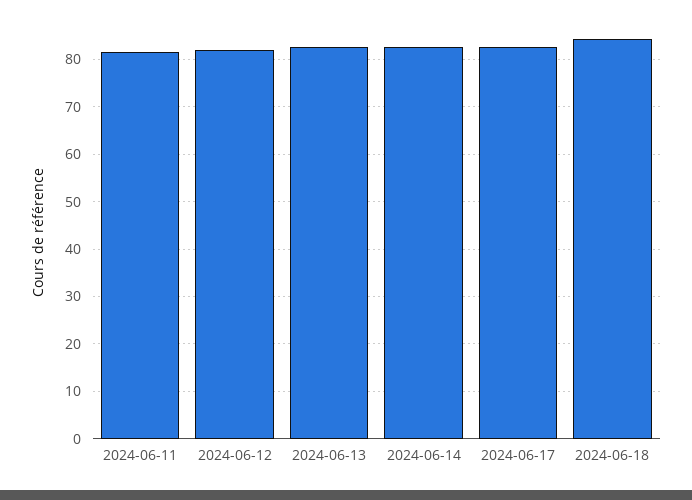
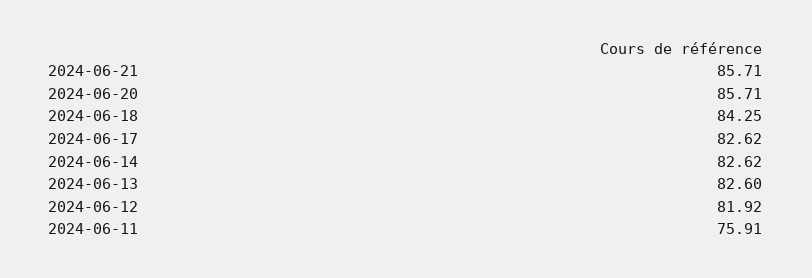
2024-06-11: 82 -> 75.91
2024-06-21: none -> 85.71
2024-06-20: none -> 85.71

